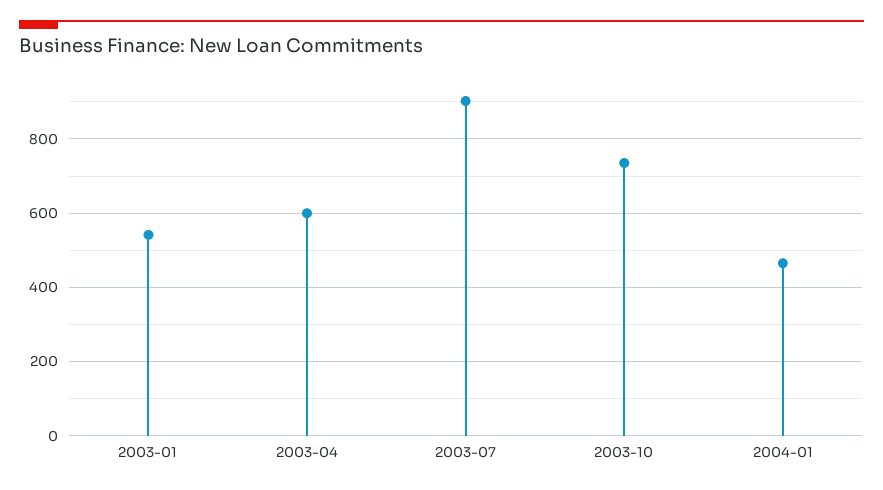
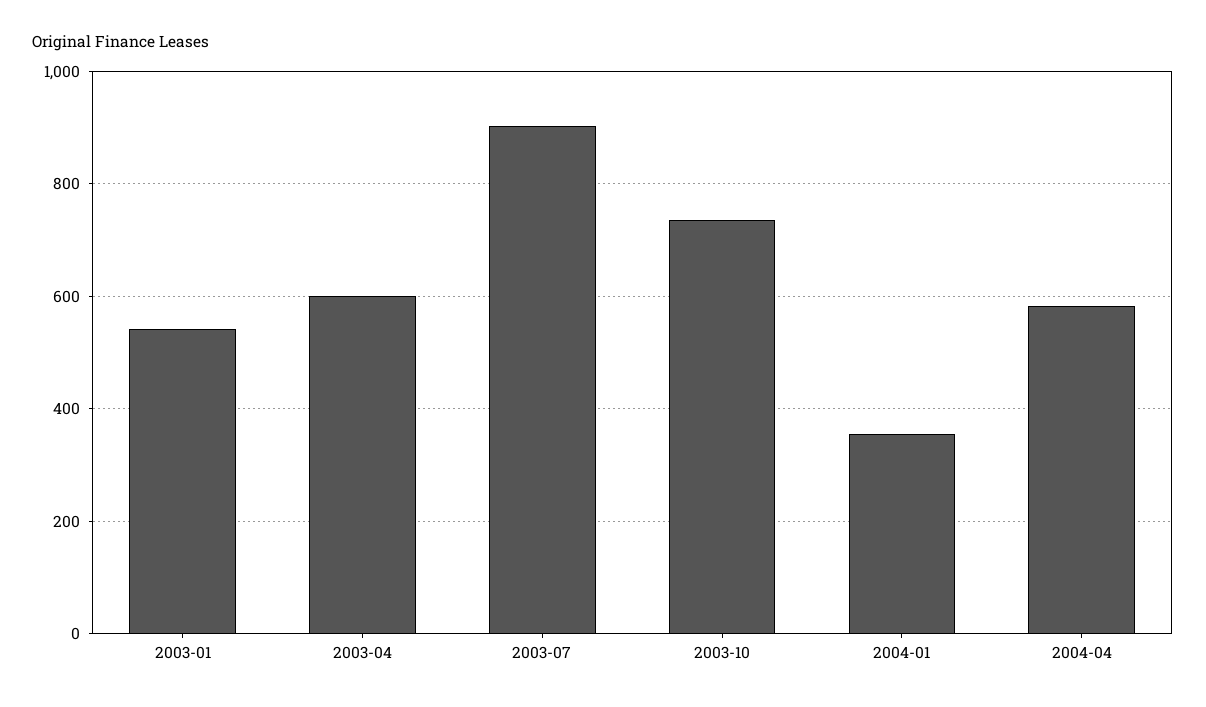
2004-01: 460 -> 360
2004-04: none -> 580

